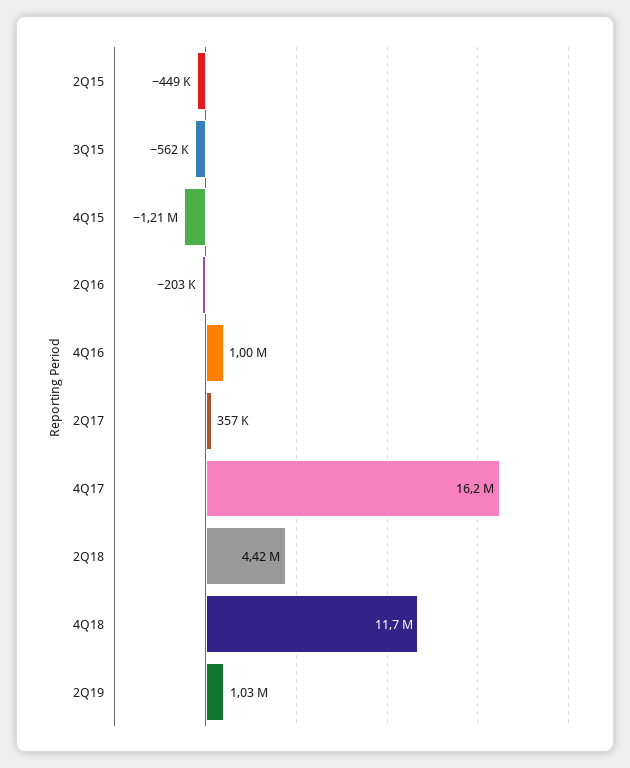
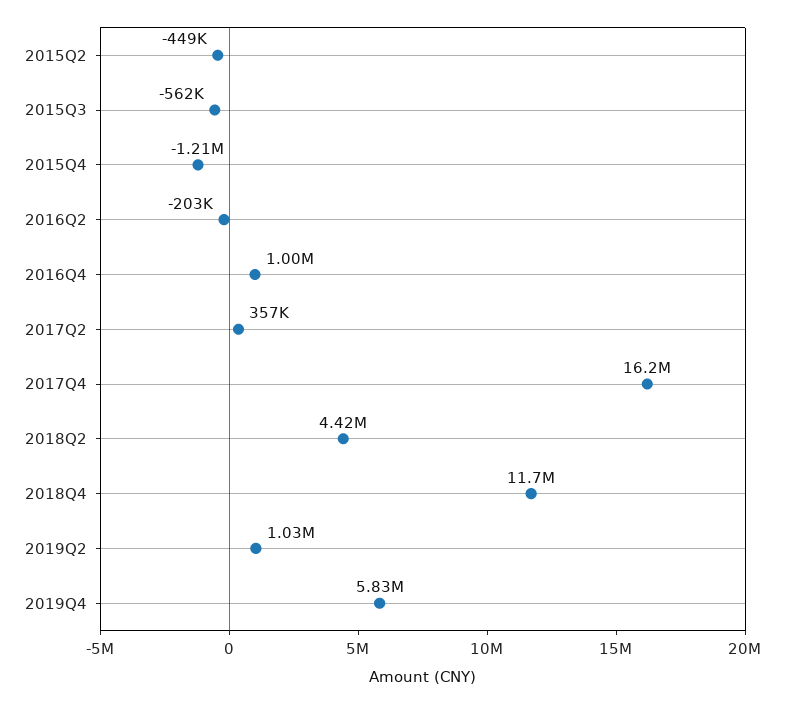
2019Q4: none -> 5830000

